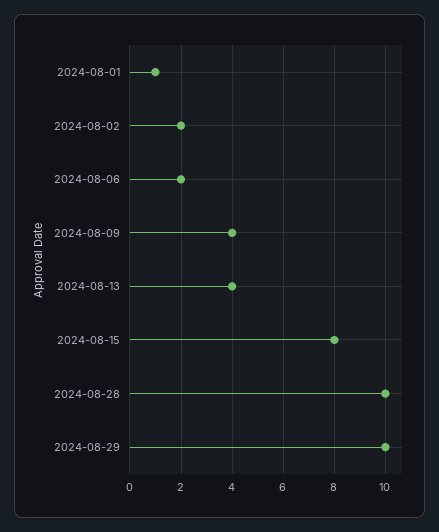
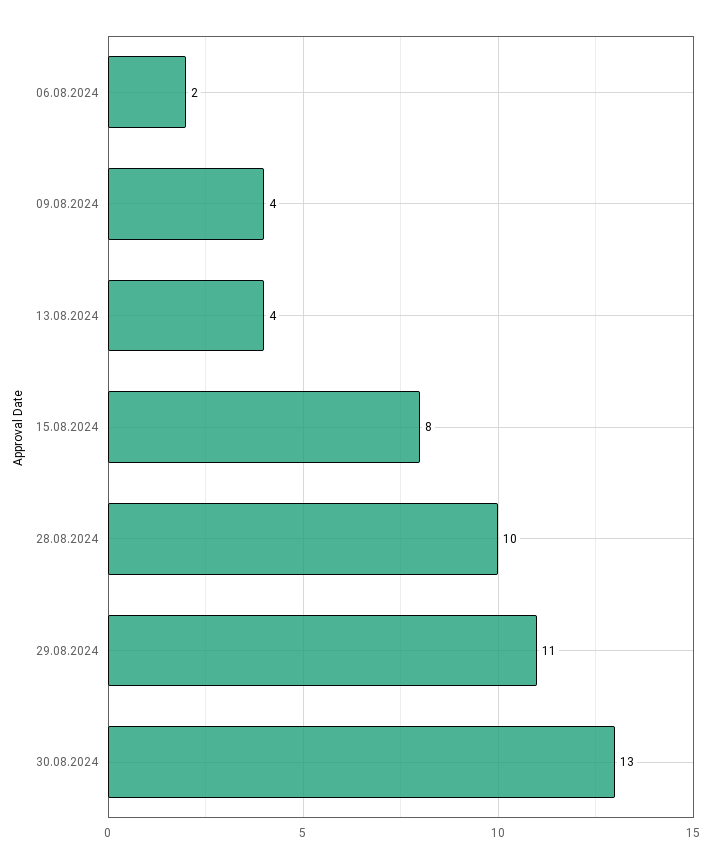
2024-08-01: 1 -> none
2024-08-02: 2 -> none
2024-08-29: 10 -> 11
30.08.2024: none -> 13

